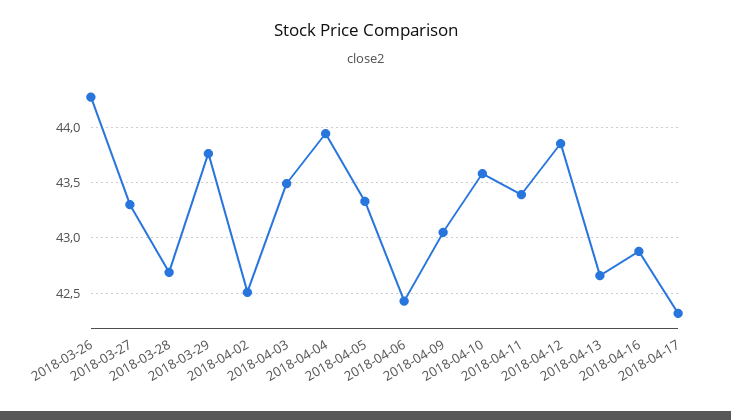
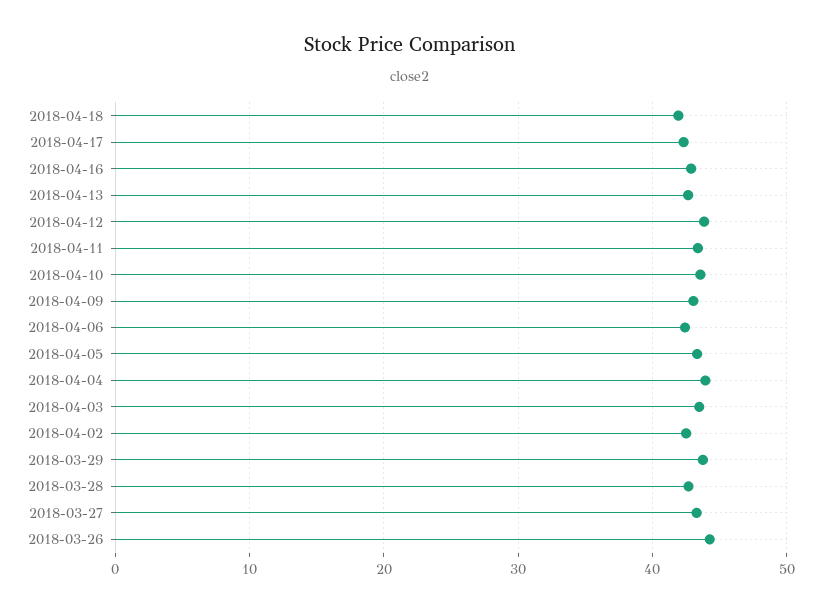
2018-04-18: none -> 42

